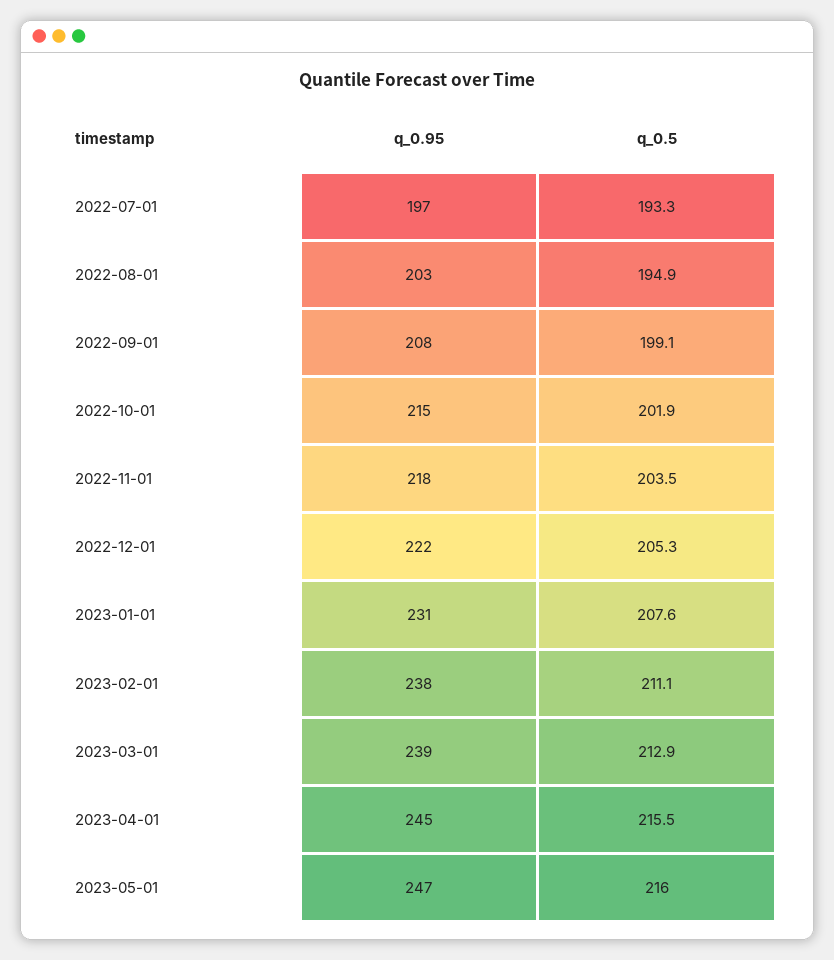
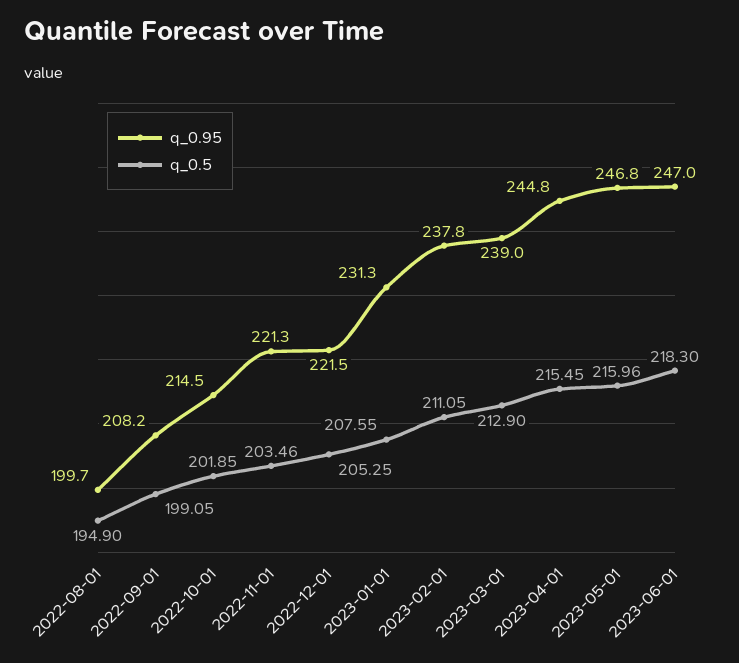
q_0.95, 2022-07-01: 197 -> none
q_0.5, 2022-07-01: 193.3 -> none
q_0.95, 2022-08-01: 203 -> 199.7
q_0.95, 2022-11-01: 218 -> 221.3
q_0.95, 2023-06-01: none -> 247
q_0.5, 2023-06-01: none -> 218.3

